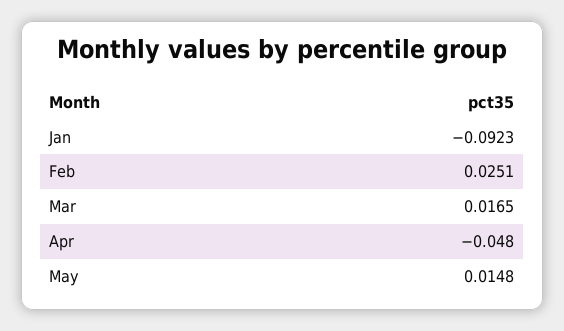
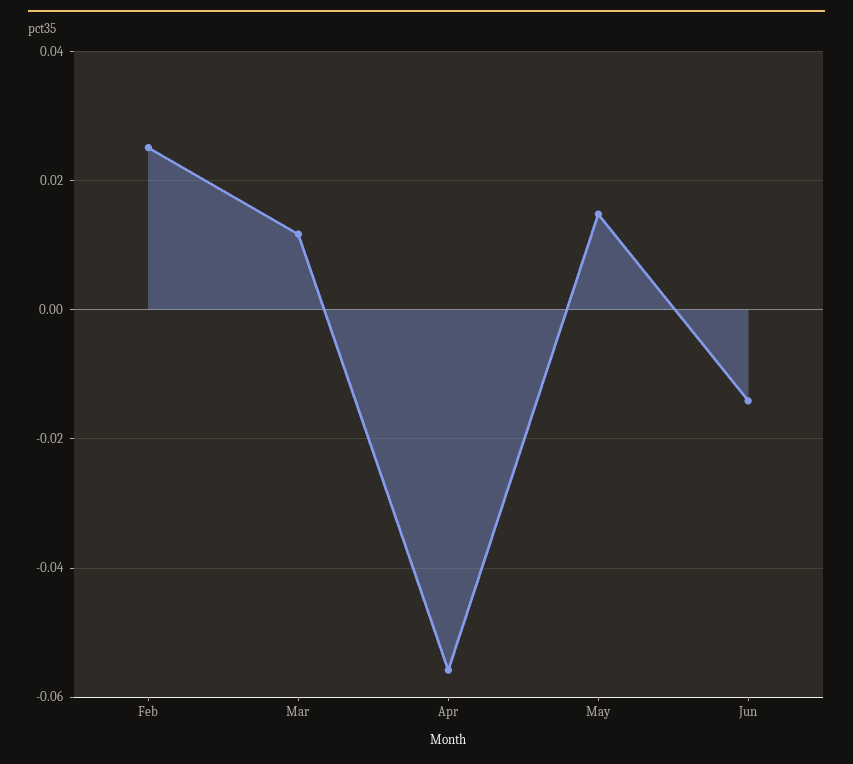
Jan: -0.0923 -> none
Mar: 0.0165 -> 0.012
Apr: -0.048 -> -0.056
Jun: none -> -0.014

